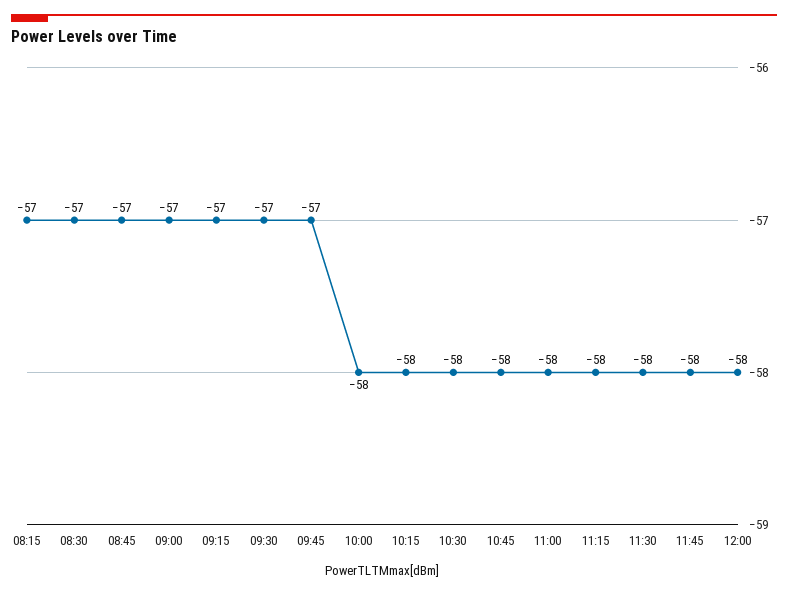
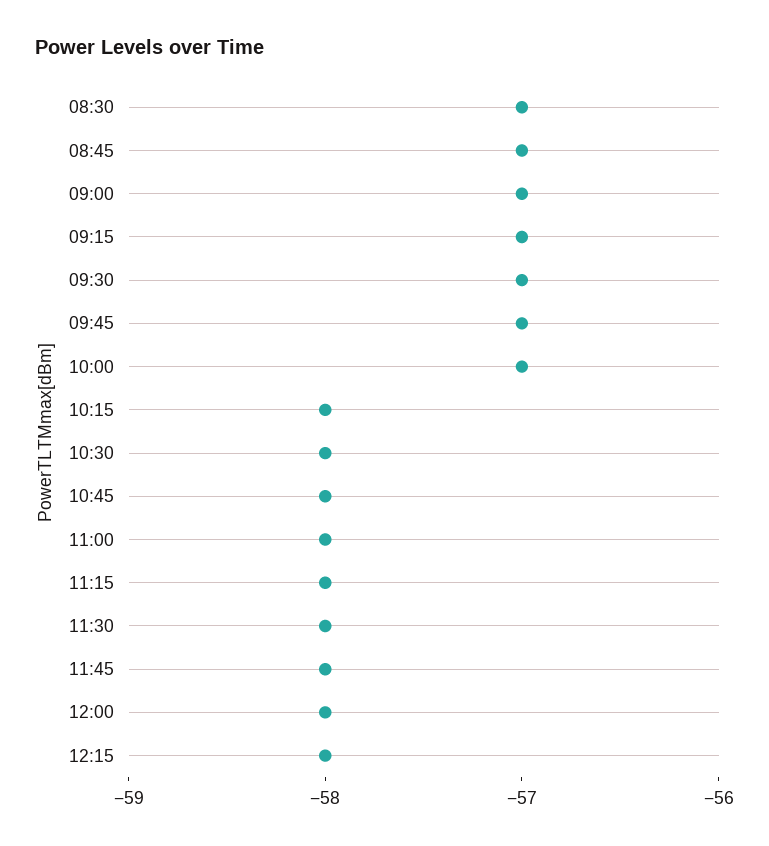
08:15: -57 -> none
10:00: -58 -> -57
12:15: none -> -58

